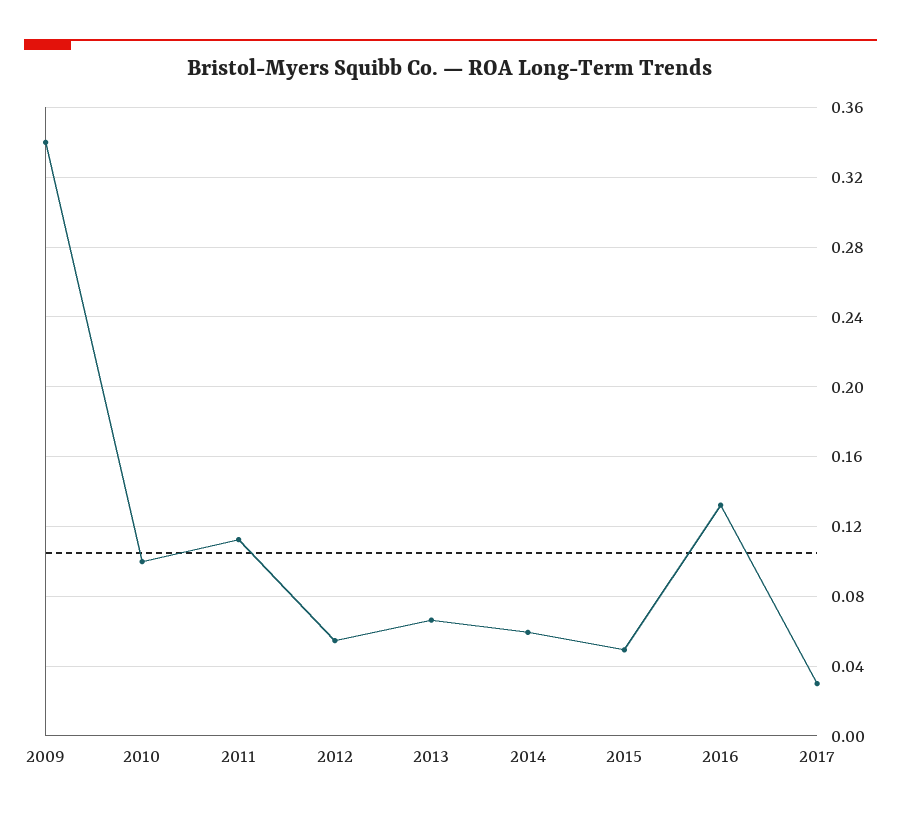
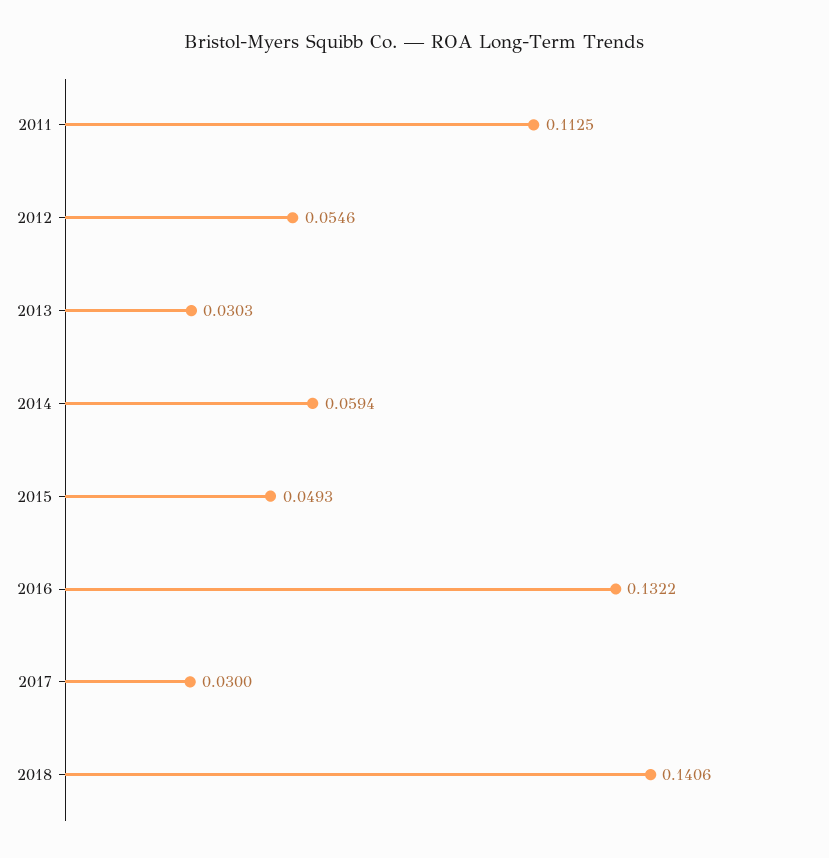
2009: 0.34 -> none
2010: 0.1 -> none
2013: 0.065 -> 0.0303
2018: none -> 0.1406

